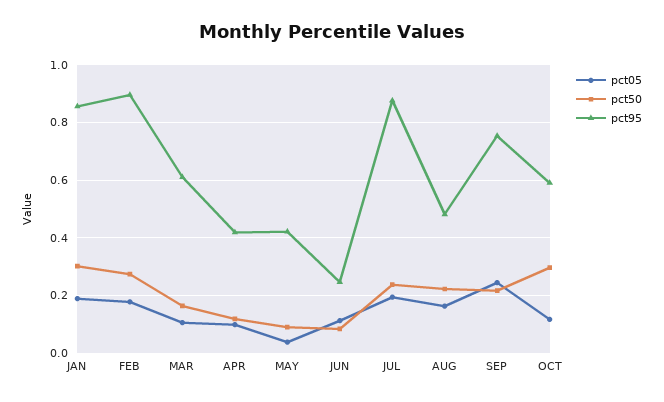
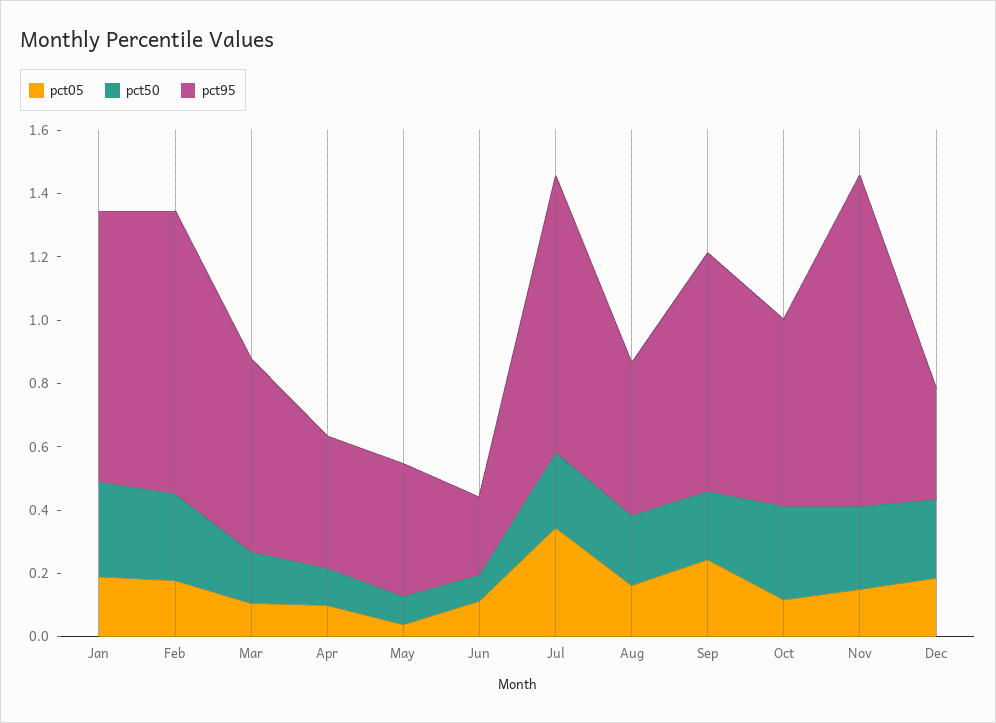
pct05, JUL: 0.2 -> 0.35
pct05, Nov: none -> 0.15
pct50, Nov: none -> 0.25
pct95, Nov: none -> 1.05
pct05, Dec: none -> 0.2
pct50, Dec: none -> 0.25
pct95, Dec: none -> 0.35

